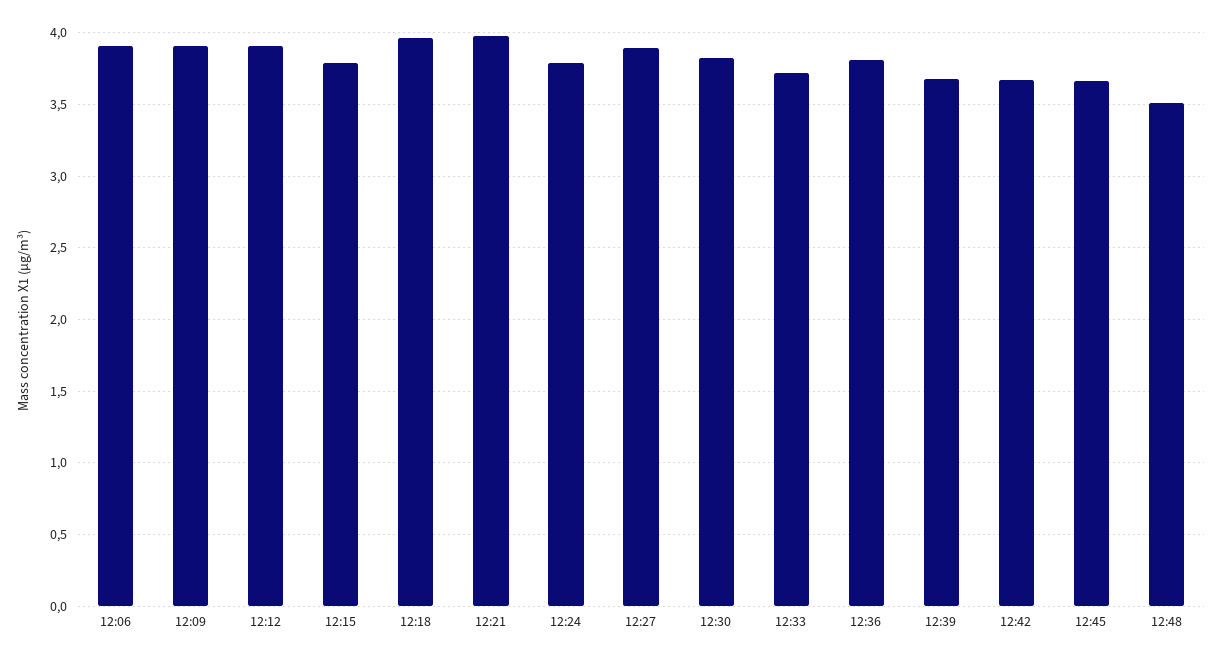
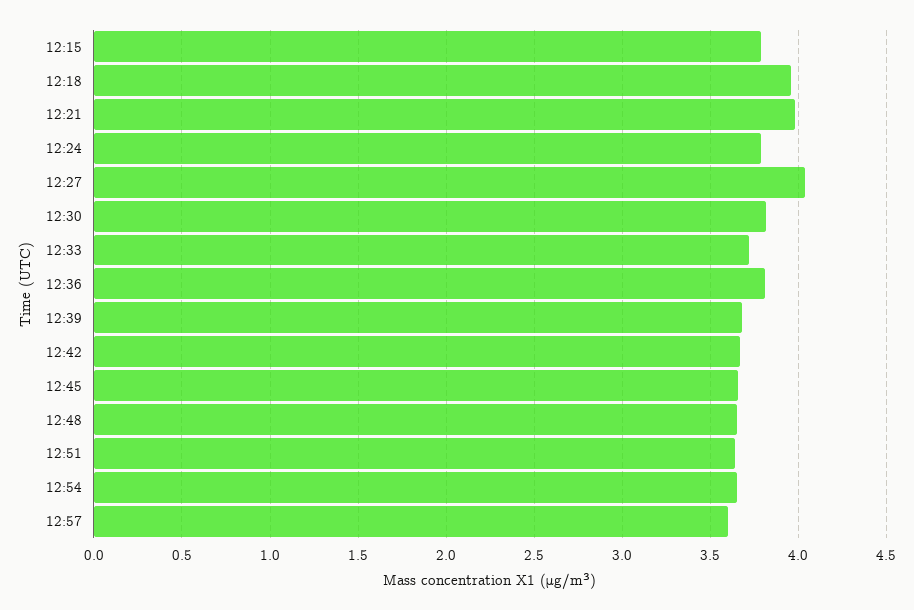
12:06: 3.9 -> none
12:09: 3.9 -> none
12:12: 3.9 -> none
12:27: 3.9 -> 4.05
12:48: 3.5 -> 3.65
12:51: none -> 3.65
12:54: none -> 3.65
12:57: none -> 3.6

